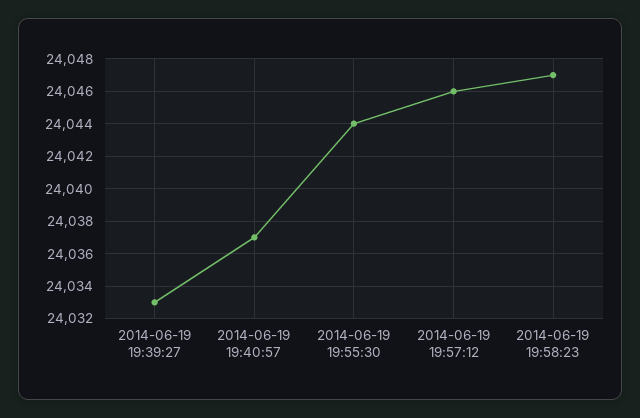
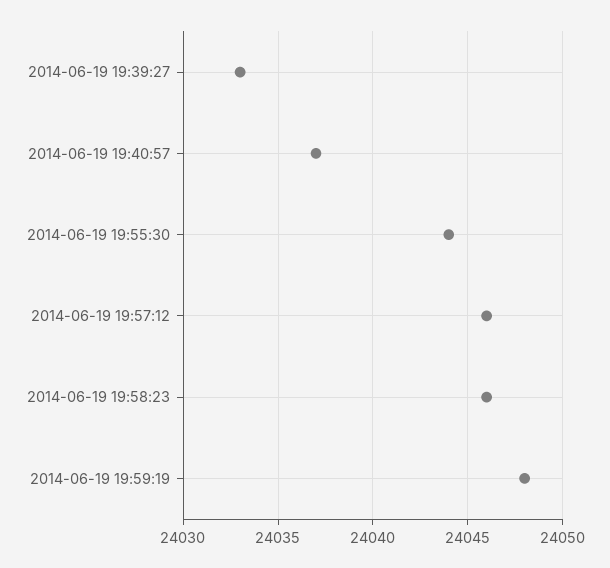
2014-06-19 19:58:23: 24047 -> 24046
2014-06-19 19:59:19: none -> 24048

